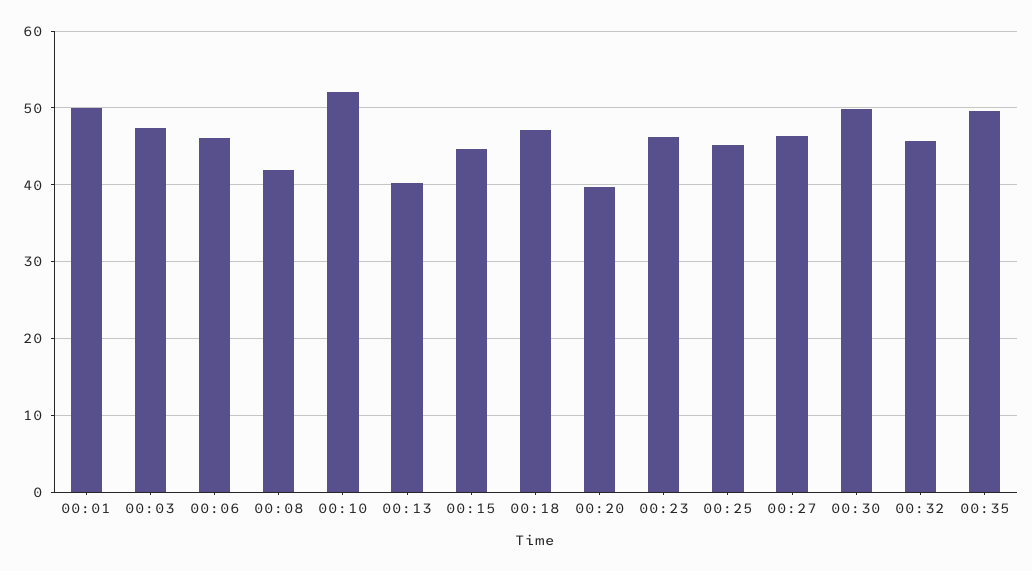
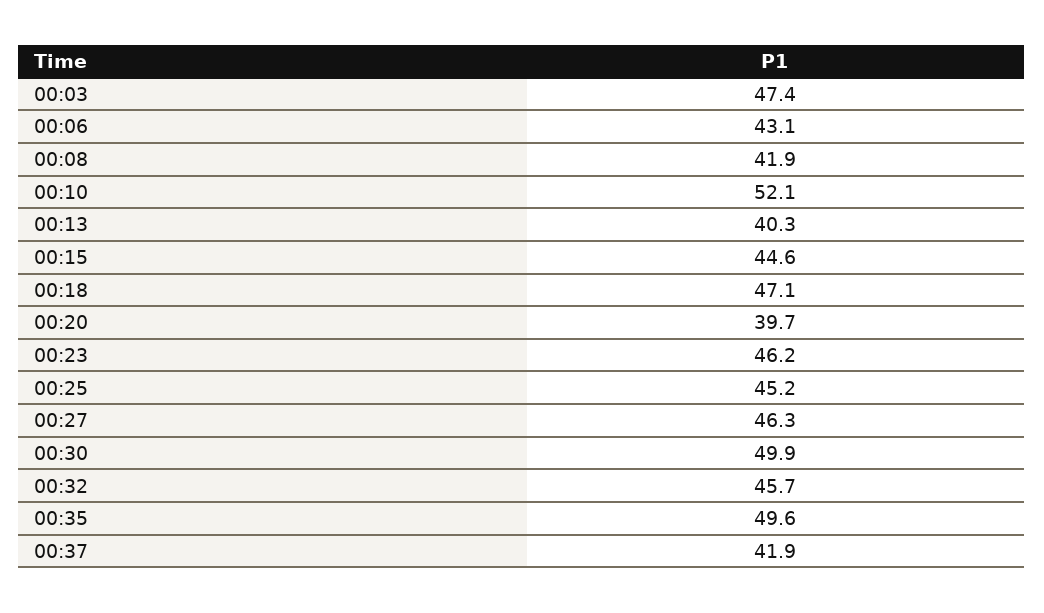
00:01: 50 -> none
00:06: 46 -> 43.1
00:37: none -> 41.9

